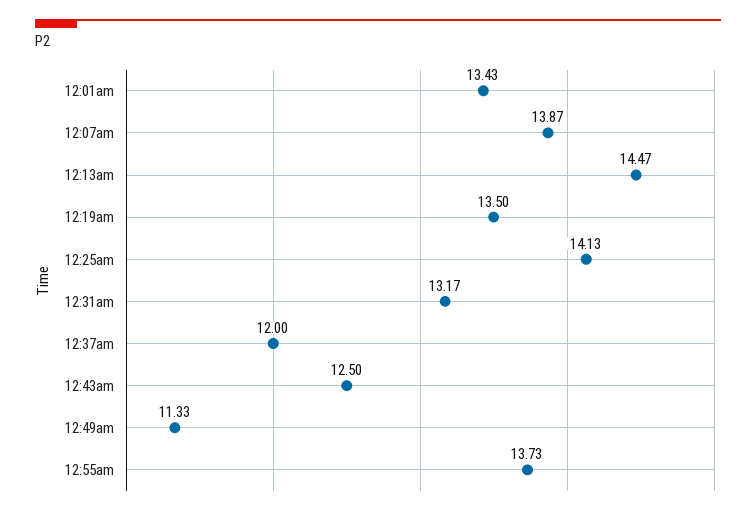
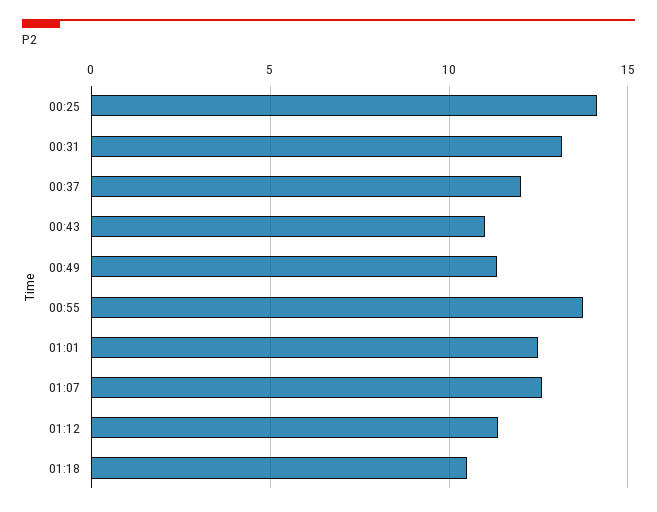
12:01am: 13.43 -> none
12:07am: 13.87 -> none
12:13am: 14.47 -> none
12:19am: 13.5 -> none
12:43am: 12.5 -> 11
01:01: none -> 12.5
01:07: none -> 12.5
01:12: none -> 11.5
01:18: none -> 10.5

